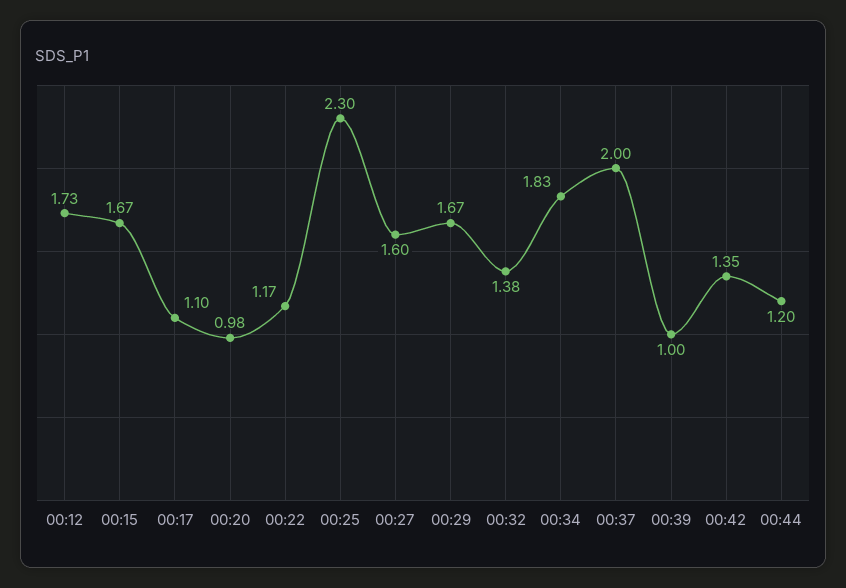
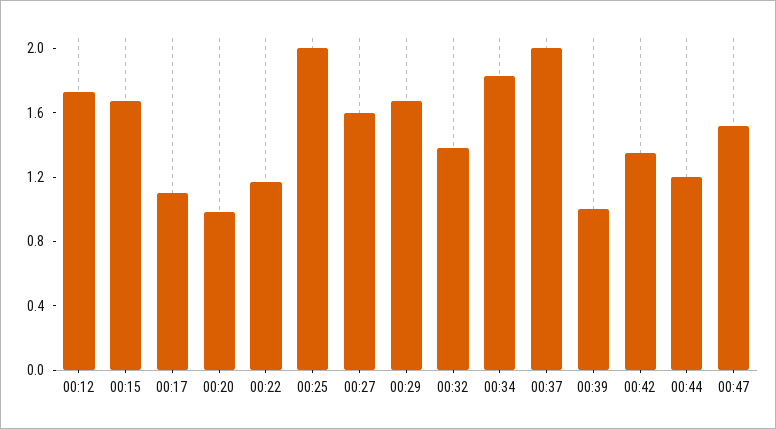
00:25: 2.3 -> 2
00:47: none -> 1.5

